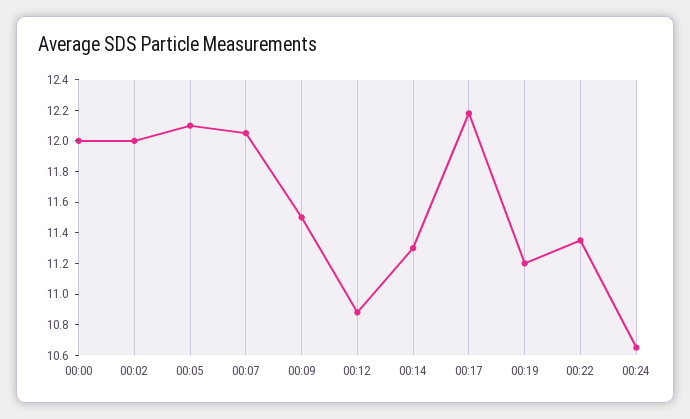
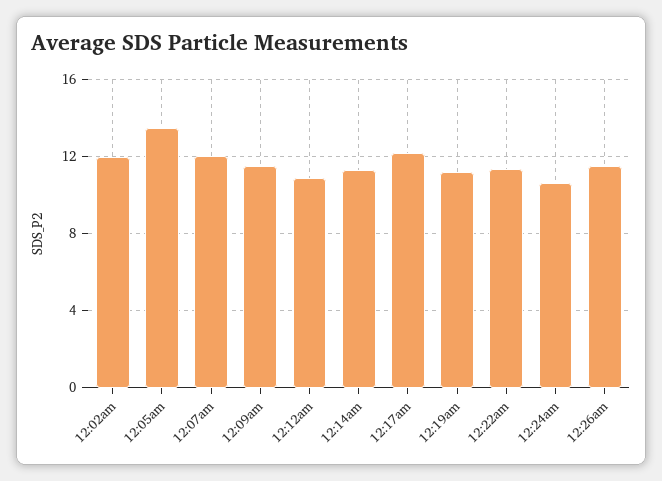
00:00: 12 -> none
00:05: 12.1 -> 13.5
12:26am: none -> 11.5

